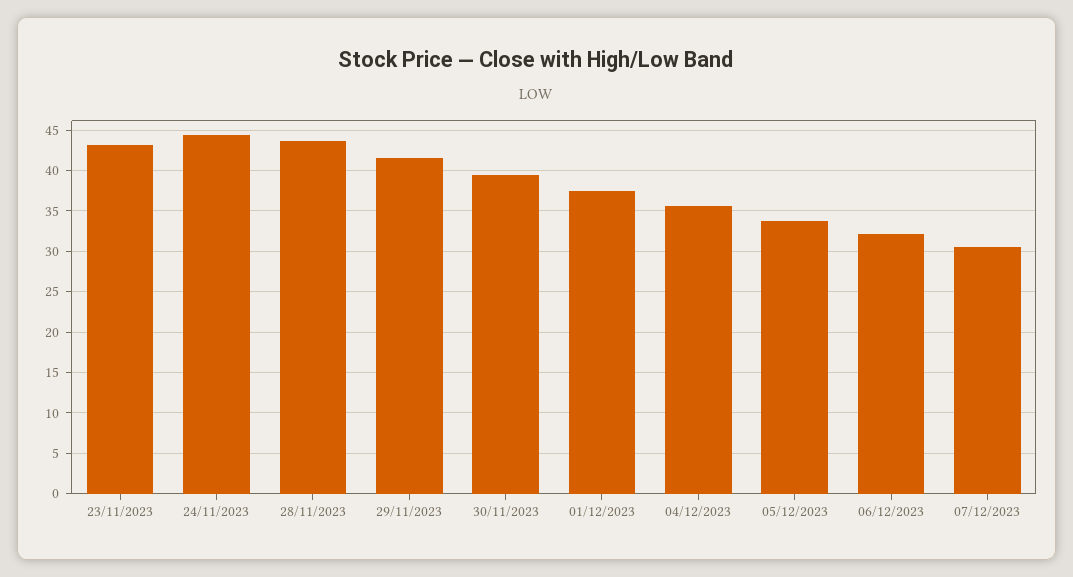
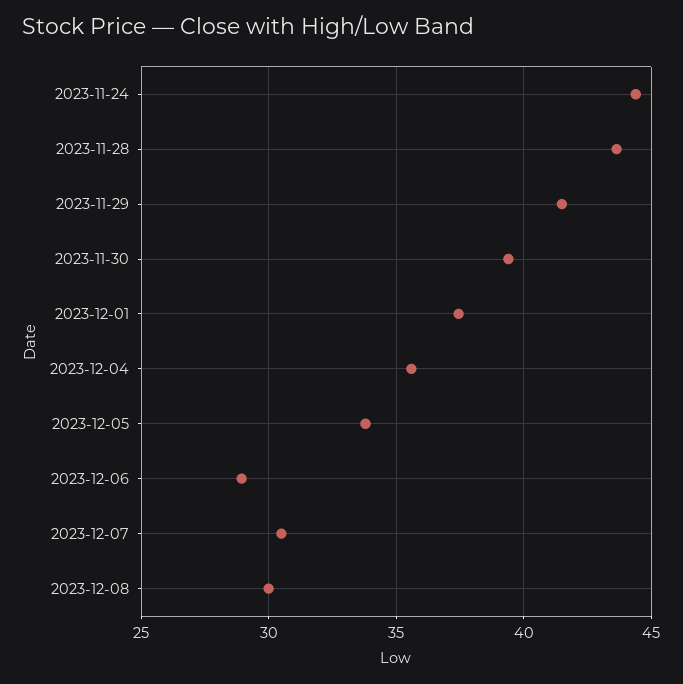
23/11/2023: 43 -> none
06/12/2023: 32 -> 29
2023-12-08: none -> 30

